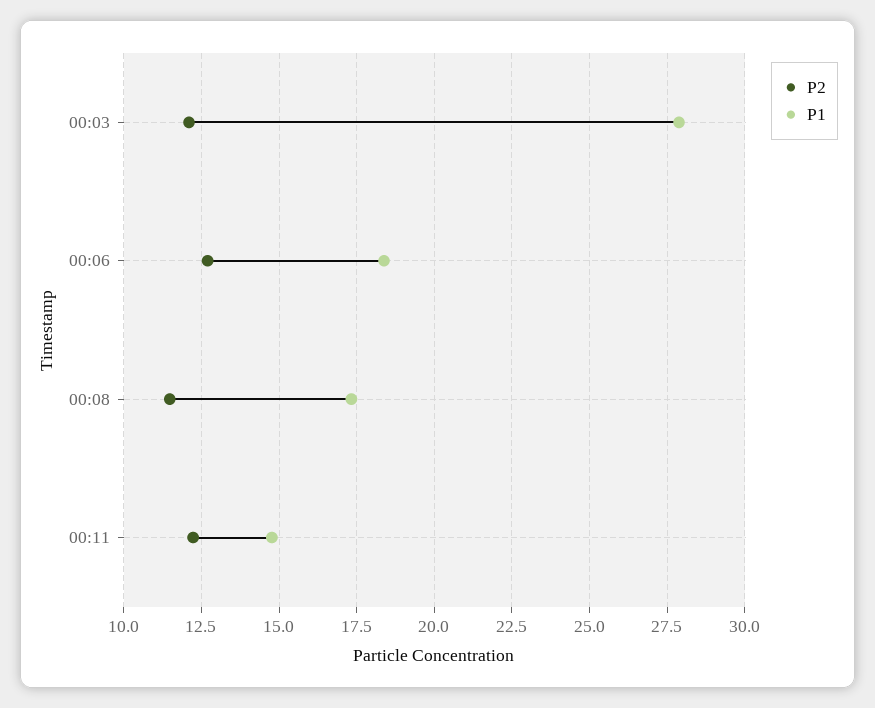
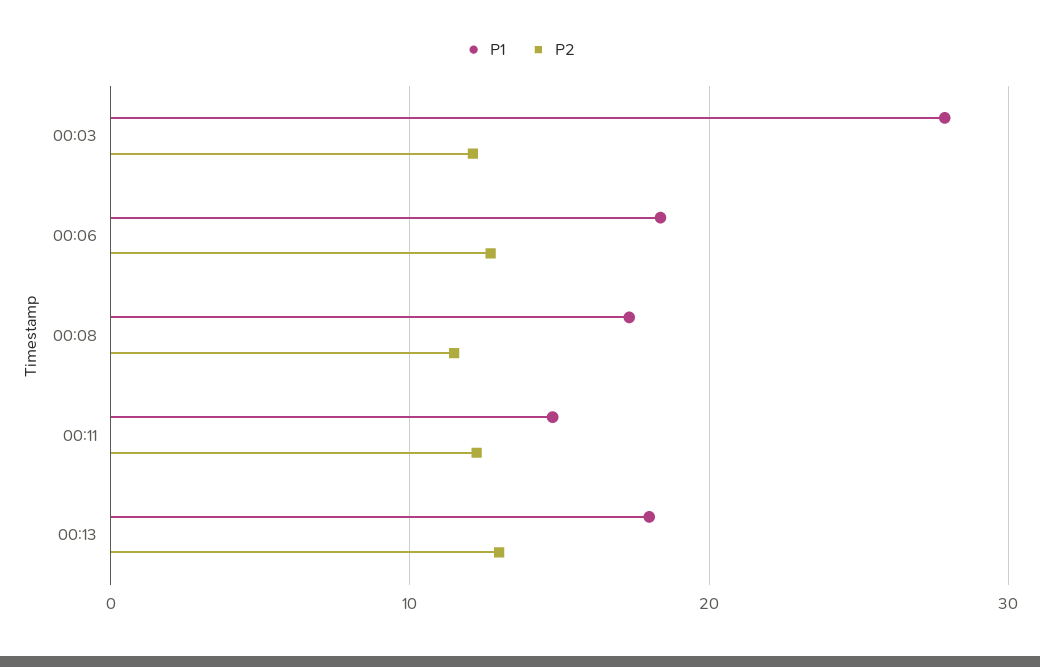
P1, 00:13: none -> 18
P2, 00:13: none -> 13

